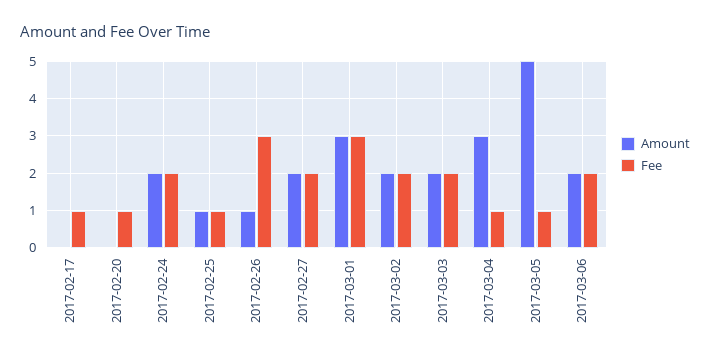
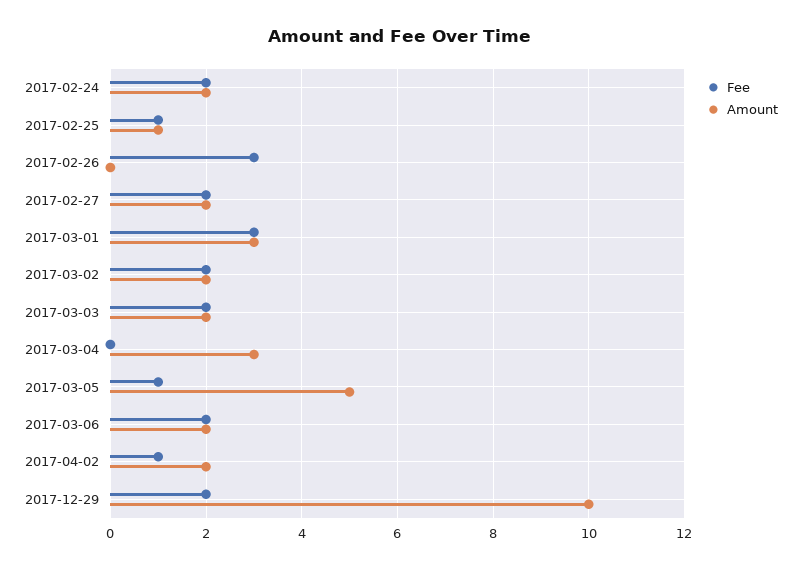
Amount, 2017-02-17: 0 -> none
Fee, 2017-02-17: 1 -> none
Amount, 2017-02-20: 0 -> none
Fee, 2017-02-20: 1 -> none
Amount, 2017-02-26: 1 -> 0
Fee, 2017-03-04: 1 -> 0
Fee, 2017-04-02: none -> 1
Amount, 2017-04-02: none -> 2
Fee, 2017-12-29: none -> 2
Amount, 2017-12-29: none -> 10

